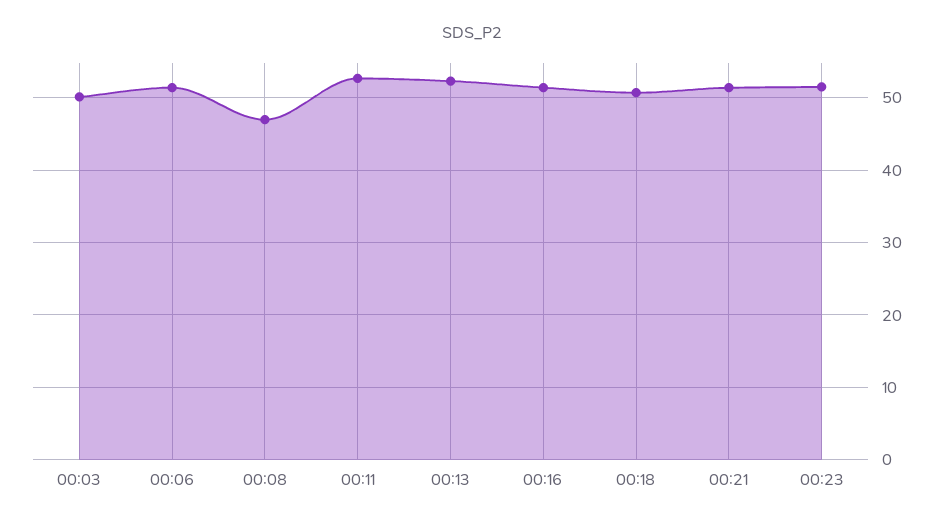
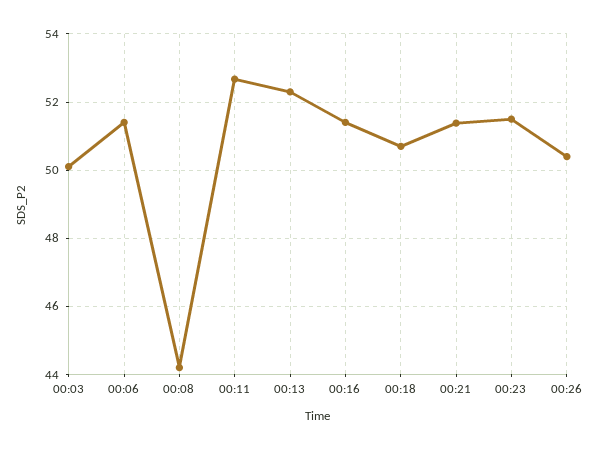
00:08: 47 -> 44.2
00:26: none -> 50.4

